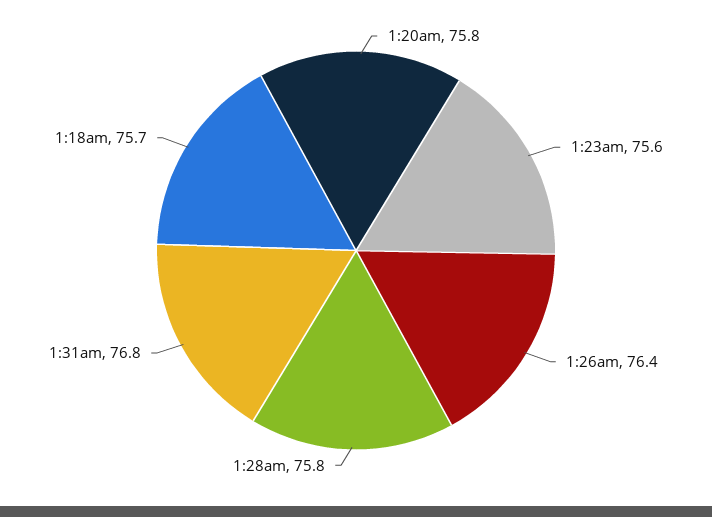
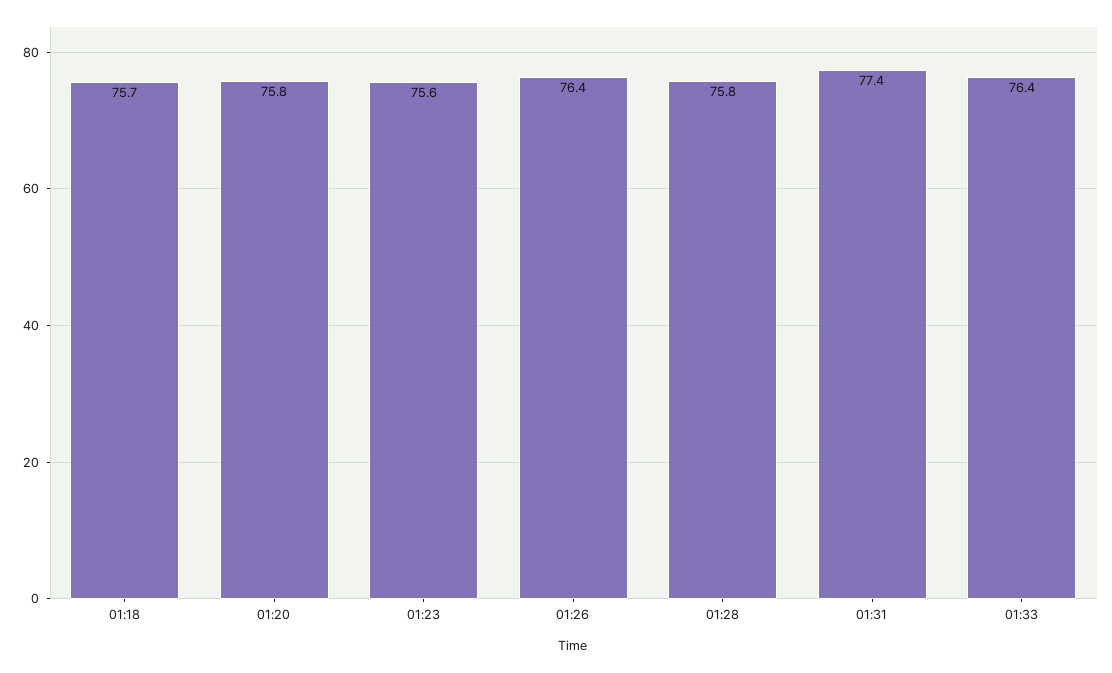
1:31am: 76.8 -> 77.4
01:33: none -> 76.4

